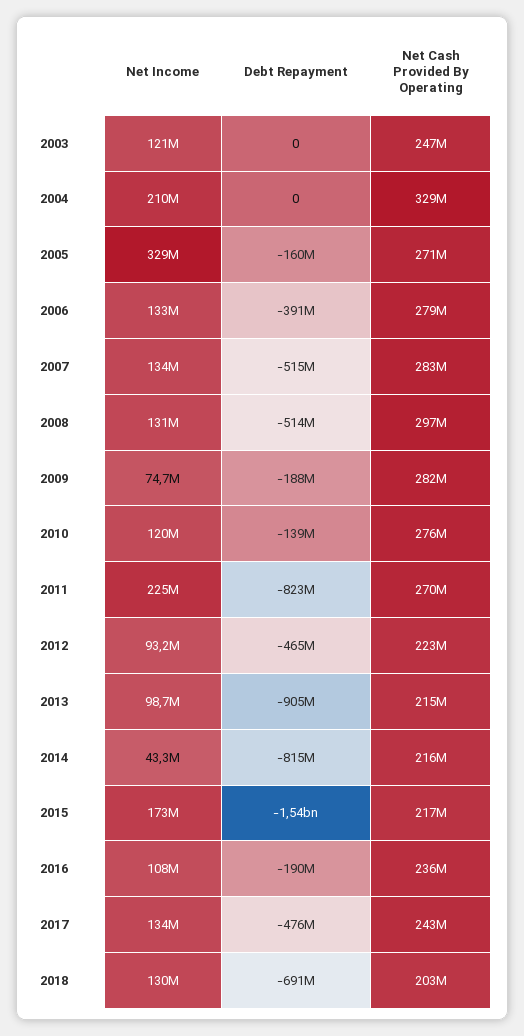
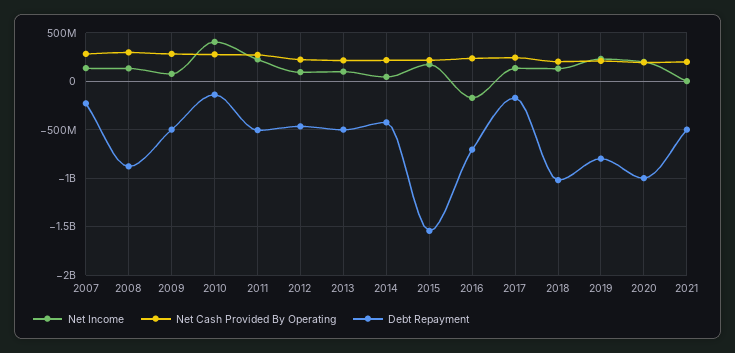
Net Income, 2003: 121000000 -> none
Debt Repayment, 2003: 0 -> none
Net Cash Provided By Operating, 2003: 247000000 -> none
Net Income, 2004: 210000000 -> none
Debt Repayment, 2004: 0 -> none
Net Cash Provided By Operating, 2004: 329000000 -> none
Net Income, 2005: 329000000 -> none
Debt Repayment, 2005: -160000000 -> none
Net Cash Provided By Operating, 2005: 271000000 -> none
Net Income, 2006: 133000000 -> none
Debt Repayment, 2006: -391000000 -> none
Net Cash Provided By Operating, 2006: 279000000 -> none
Debt Repayment, 2007: -515000000 -> -200000000
Debt Repayment, 2008: -514000000 -> -900000000
Debt Repayment, 2009: -188000000 -> -500000000
Net Income, 2010: 120000000 -> 400000000
Debt Repayment, 2011: -823000000 -> -500000000
Debt Repayment, 2013: -905000000 -> -500000000
Debt Repayment, 2014: -815000000 -> -400000000
Net Income, 2016: 108000000 -> -200000000
Debt Repayment, 2016: -190000000 -> -700000000
Debt Repayment, 2017: -476000000 -> -200000000
Debt Repayment, 2018: -691000000 -> -1000000000
Net Income, 2019: none -> 200000000
Net Cash Provided By Operating, 2019: none -> 200000000
Debt Repayment, 2019: none -> -800000000
Net Income, 2020: none -> 200000000
Net Cash Provided By Operating, 2020: none -> 200000000
Debt Repayment, 2020: none -> -1000000000
Net Income, 2021: none -> 0
Net Cash Provided By Operating, 2021: none -> 200000000
Debt Repayment, 2021: none -> -500000000

